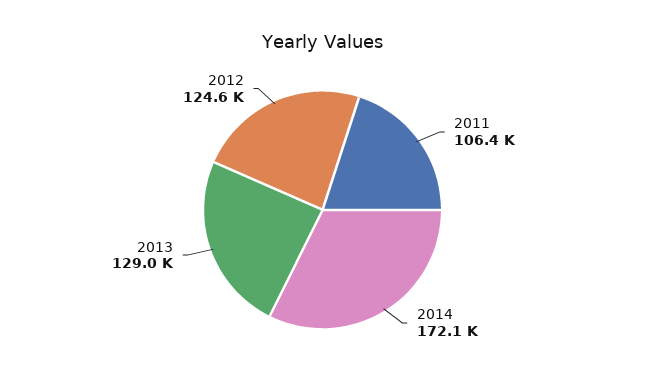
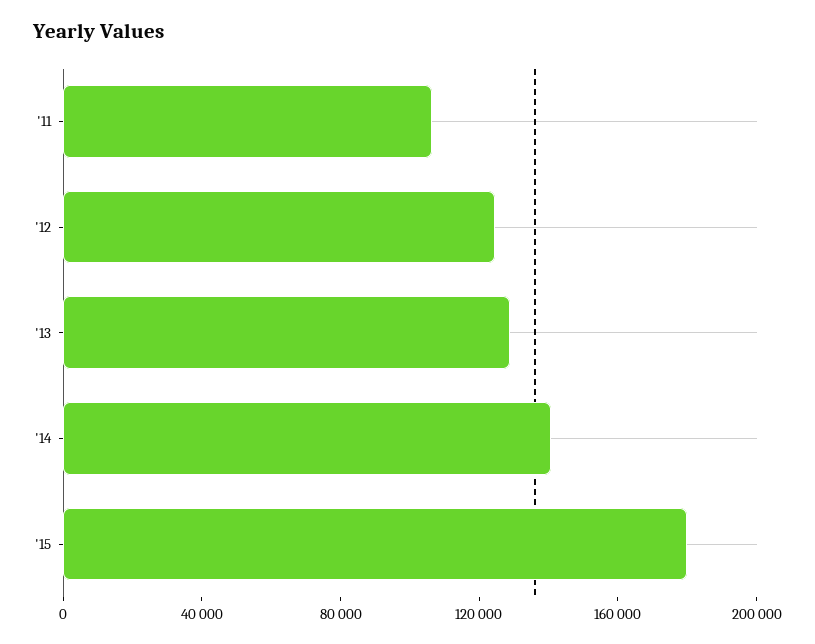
2014: 172100 -> 140000
'15: none -> 180000

